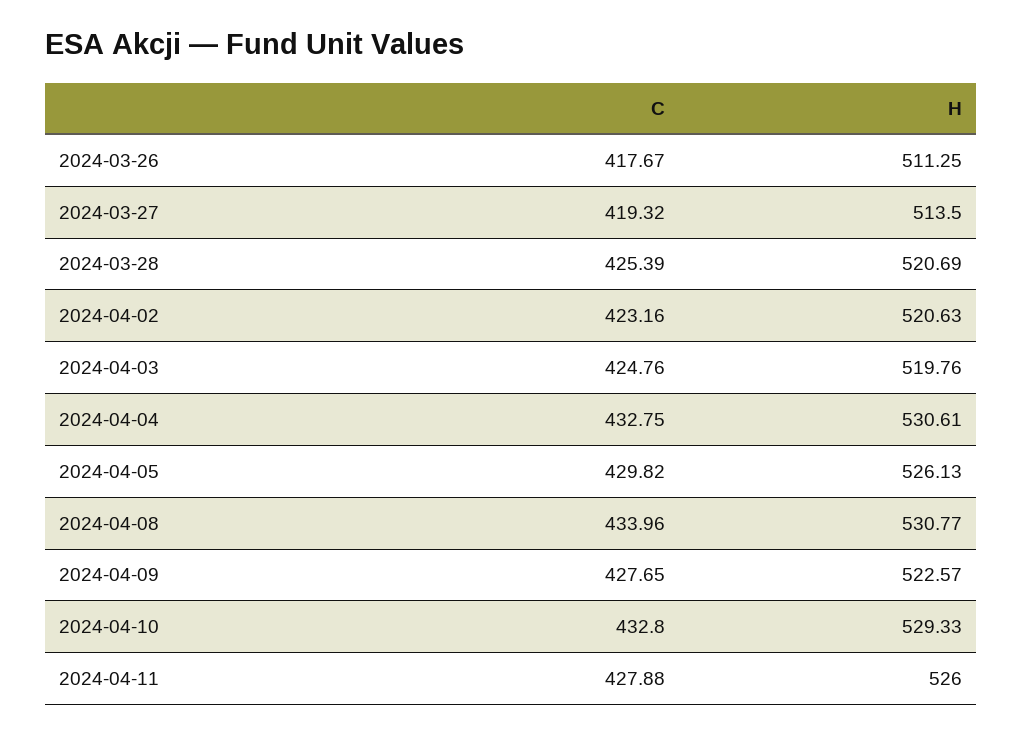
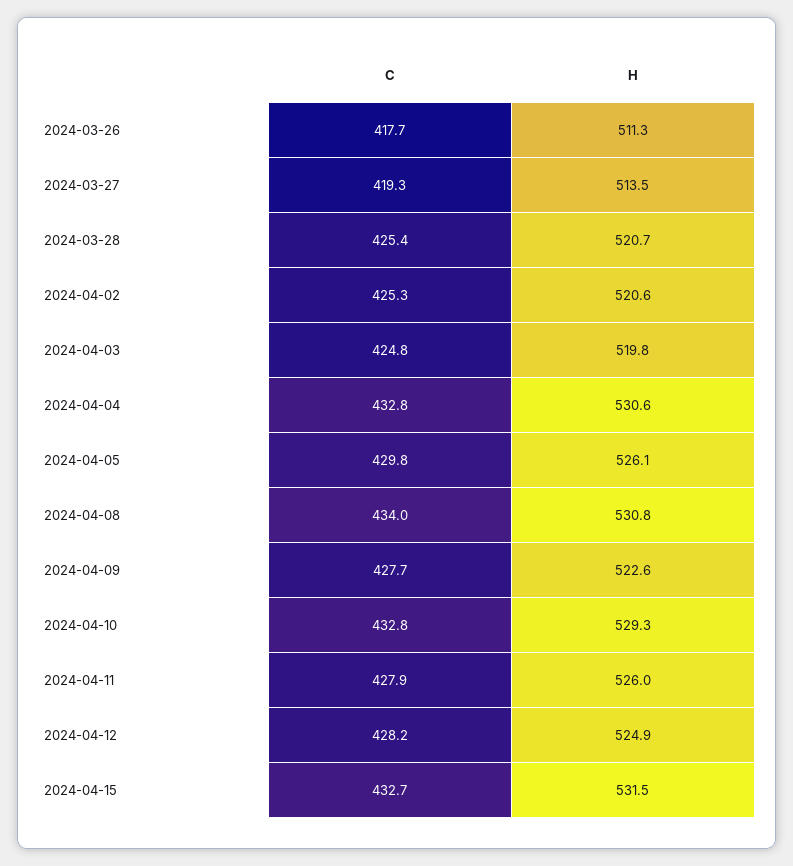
C, 2024-04-02: 423.16 -> 425.3
C, 2024-04-12: none -> 428.2
H, 2024-04-12: none -> 524.9
C, 2024-04-15: none -> 432.7
H, 2024-04-15: none -> 531.5

